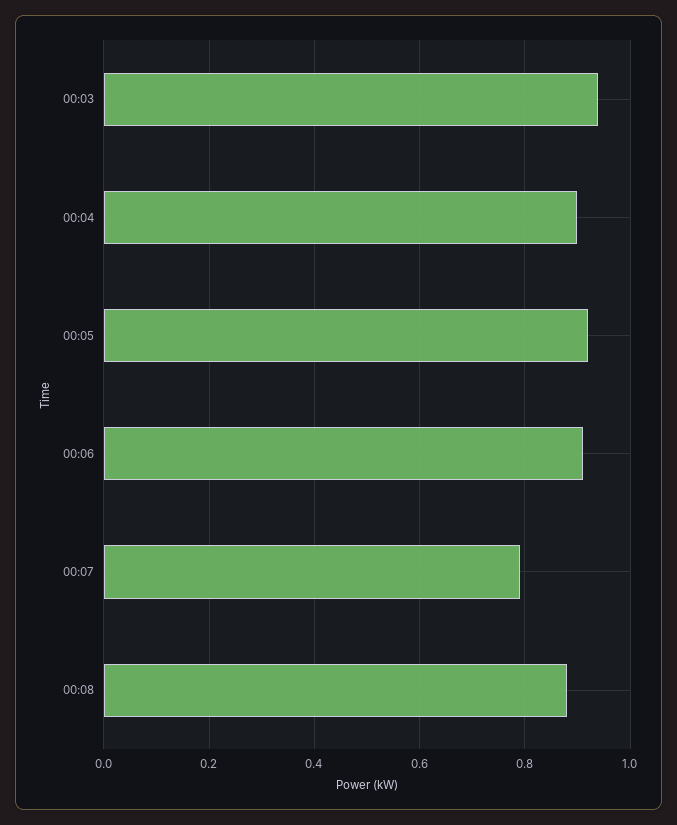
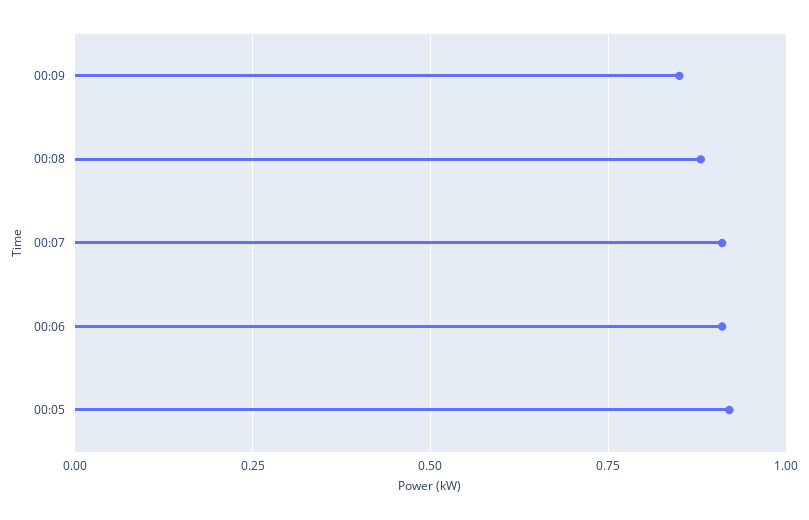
00:03: 0.95 -> none
00:04: 0.9 -> none
00:07: 0.8 -> 0.9
00:09: none -> 0.85

